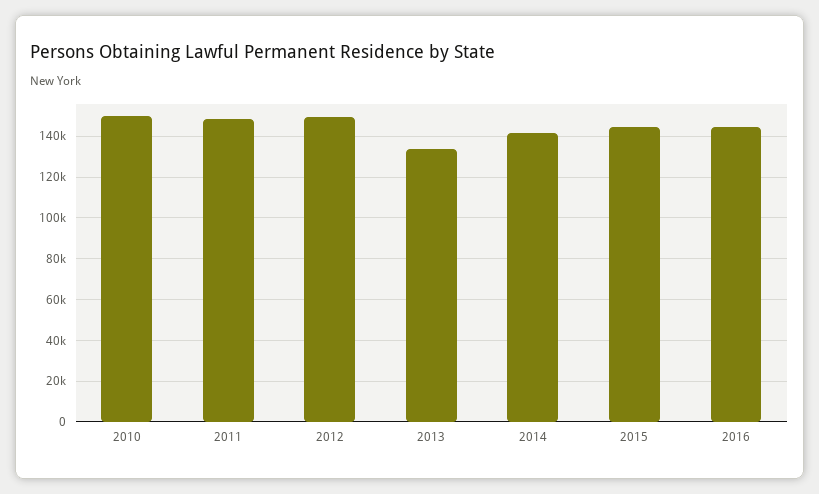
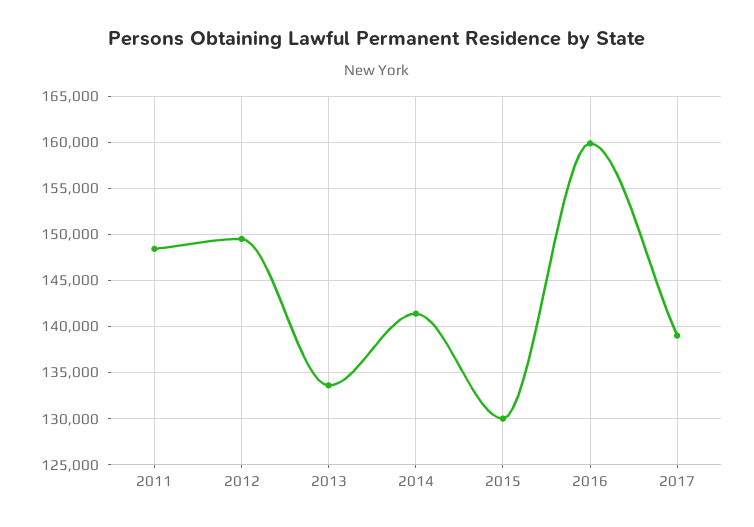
2010: 150000 -> none
2015: 145000 -> 130000
2016: 145000 -> 160000
2017: none -> 139000

